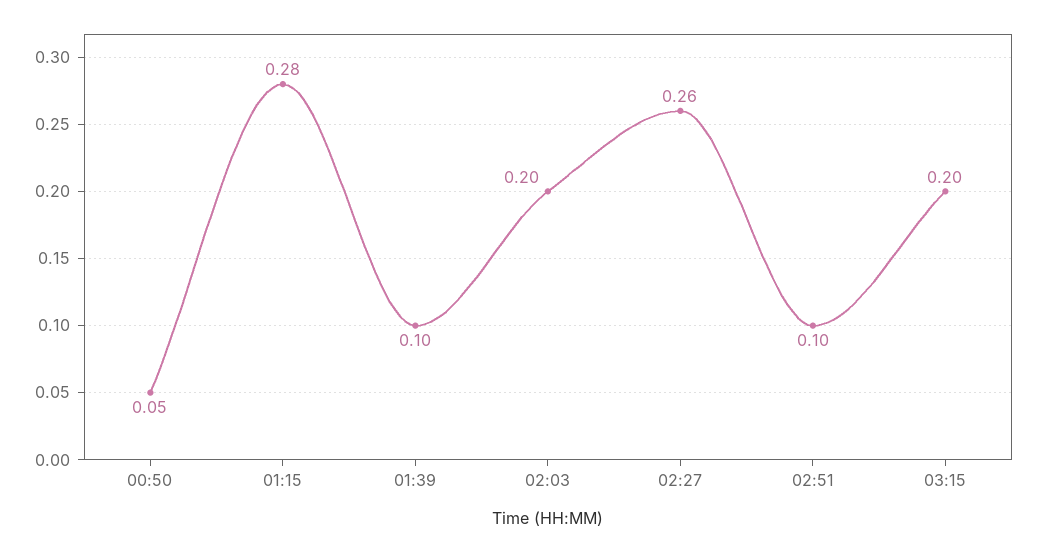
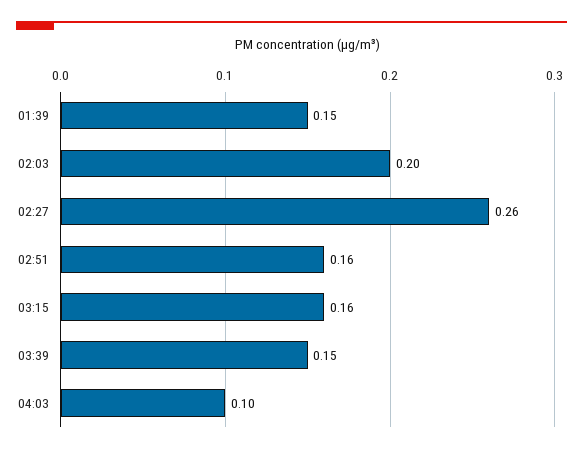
00:50: 0.05 -> none
01:15: 0.28 -> none
01:39: 0.1 -> 0.15
02:51: 0.1 -> 0.16
03:15: 0.2 -> 0.16
03:39: none -> 0.15
04:03: none -> 0.1

